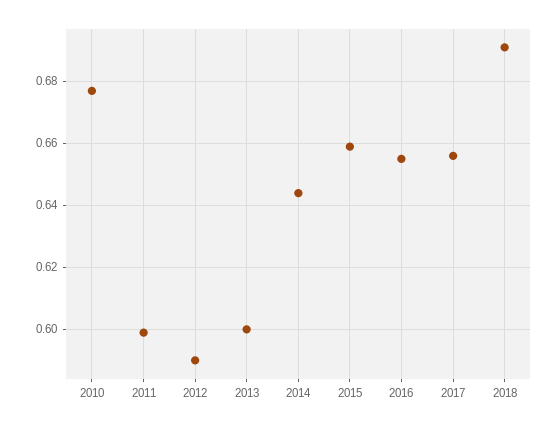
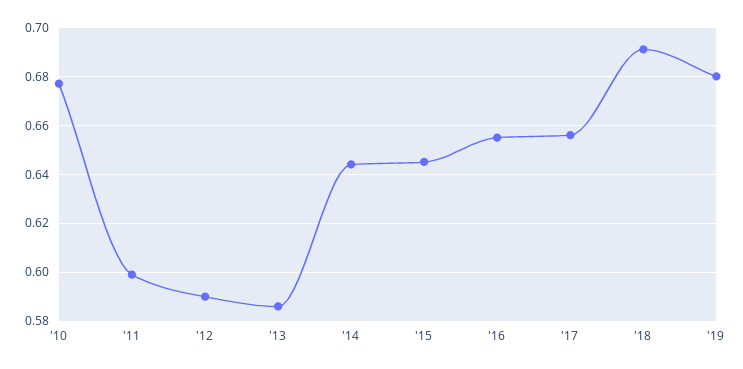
2013: 0.6 -> 0.585
2015: 0.66 -> 0.645
'19: none -> 0.68

